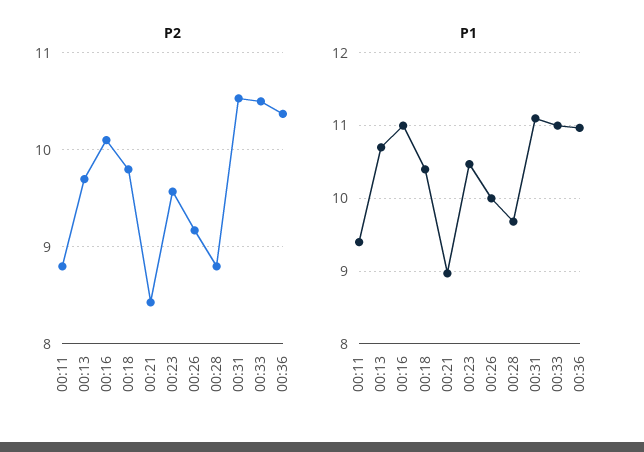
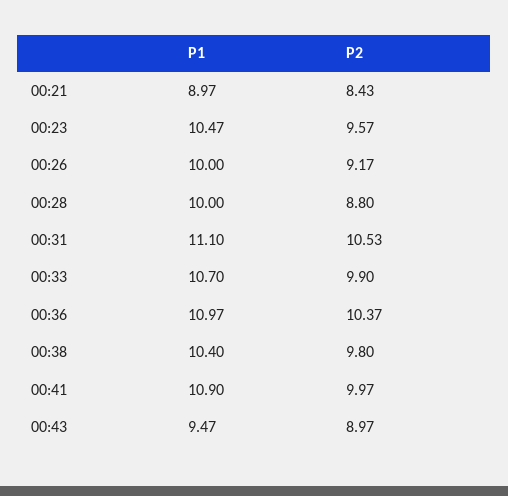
P2, 00:11: 8.8 -> none
P2, 00:13: 9.7 -> none
P2, 00:16: 10.1 -> none
P2, 00:18: 9.8 -> none
P2, 00:33: 10.5 -> 9.9
P1, 00:11: 9.4 -> none
P1, 00:13: 10.7 -> none
P1, 00:16: 11 -> none
P1, 00:18: 10.4 -> none
P1, 00:28: 9.7 -> 10
P1, 00:33: 11 -> 10.7
P1, 00:38: none -> 10.4
P2, 00:38: none -> 9.8
P1, 00:41: none -> 10.9
P2, 00:41: none -> 9.97
P1, 00:43: none -> 9.47
P2, 00:43: none -> 8.97

